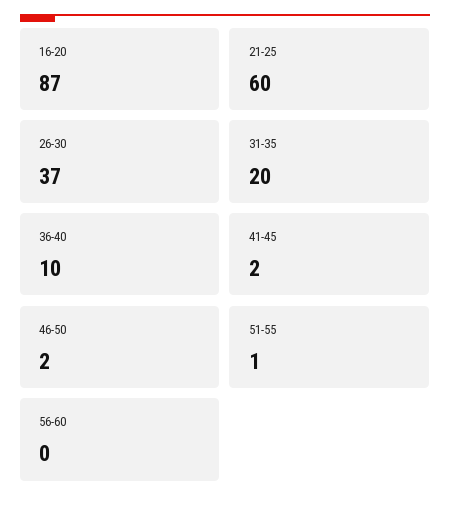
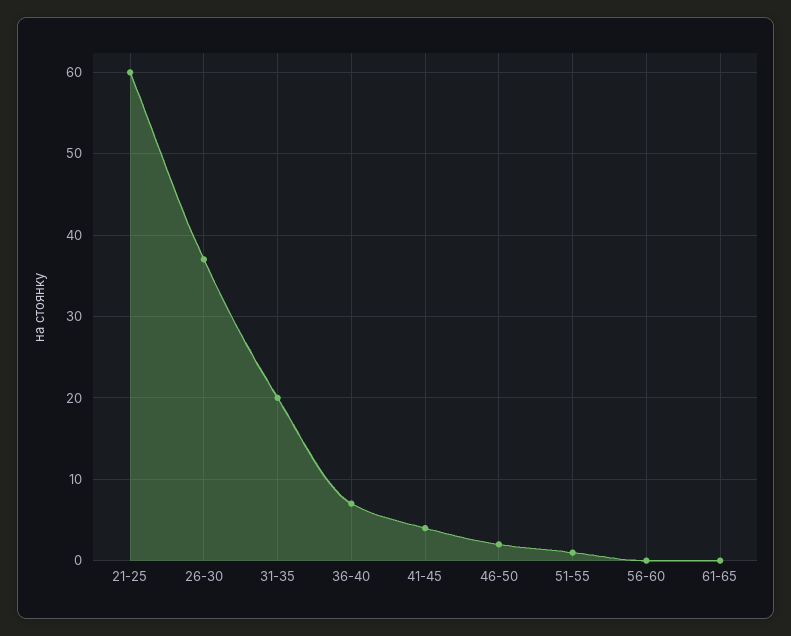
16-20: 87 -> none
36-40: 10 -> 7
41-45: 2 -> 4
61-65: none -> 0

